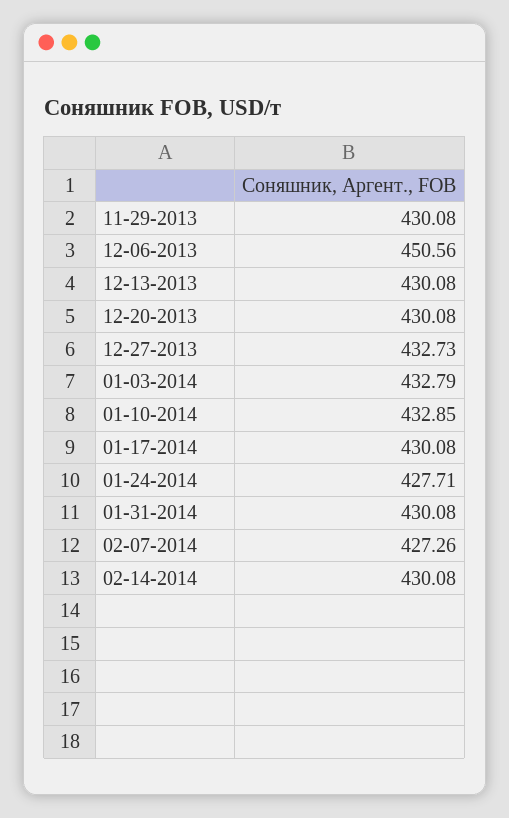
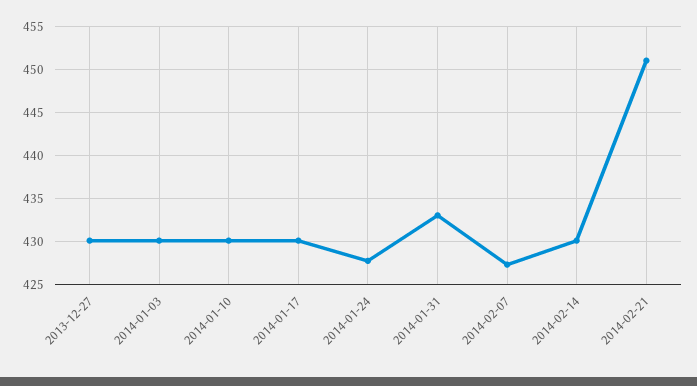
11-29-2013: 430.08 -> none
12-06-2013: 450.56 -> none
12-13-2013: 430.08 -> none
12-20-2013: 430.08 -> none
12-27-2013: 432.73 -> 430
01-03-2014: 432.79 -> 430
01-10-2014: 432.85 -> 430
01-31-2014: 430.08 -> 433
2014-02-21: none -> 451

